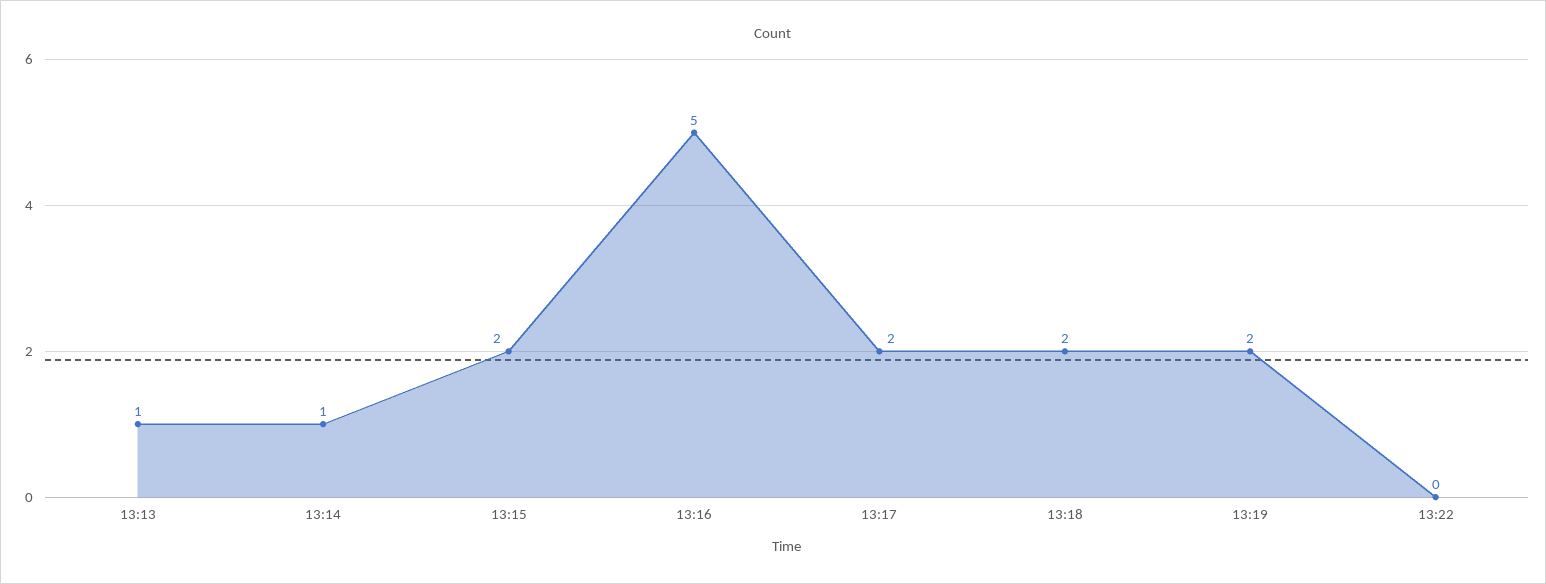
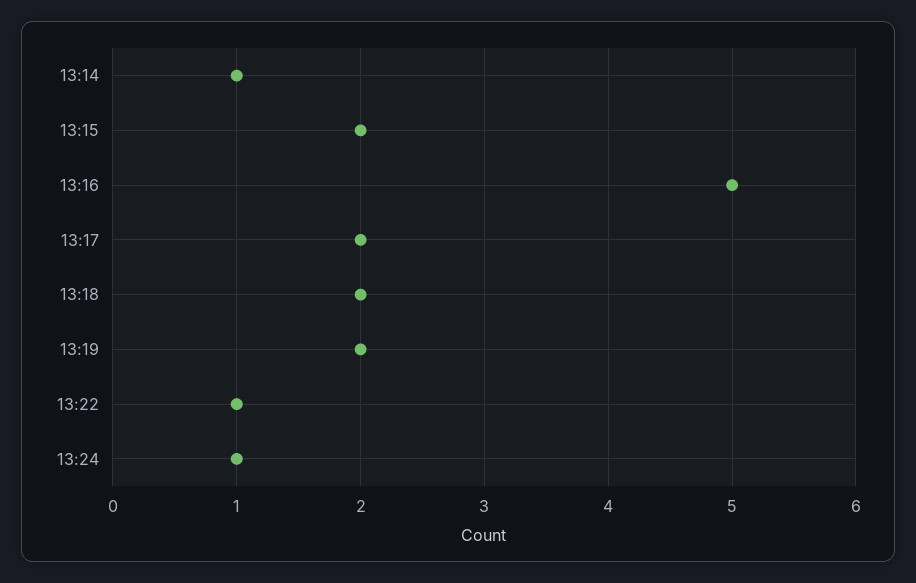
13:13: 1 -> none
13:22: 0 -> 1
13:24: none -> 1

